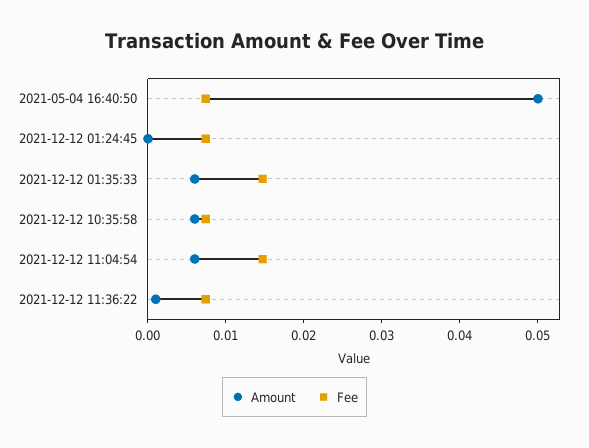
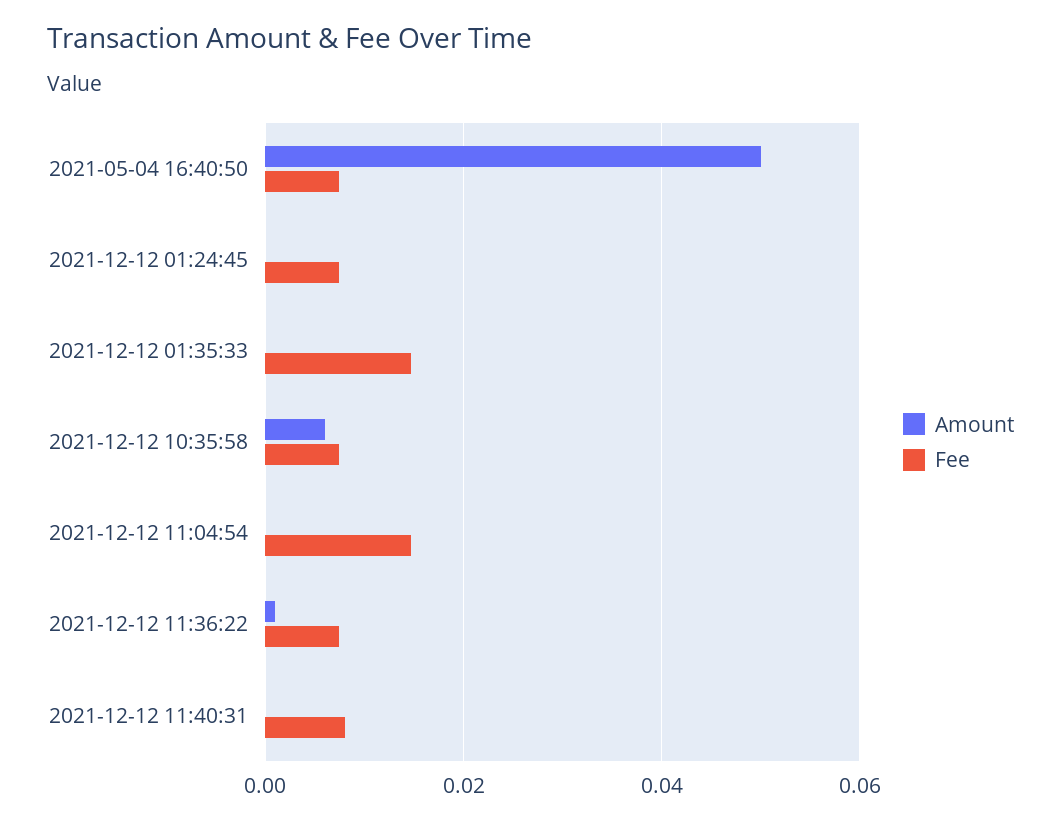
Amount, 2021-12-12 01:35:33: 0.006 -> 0
Amount, 2021-12-12 11:04:54: 0.006 -> 0
Amount, 2021-12-12 11:40:31: none -> 0
Fee, 2021-12-12 11:40:31: none -> 0.008

